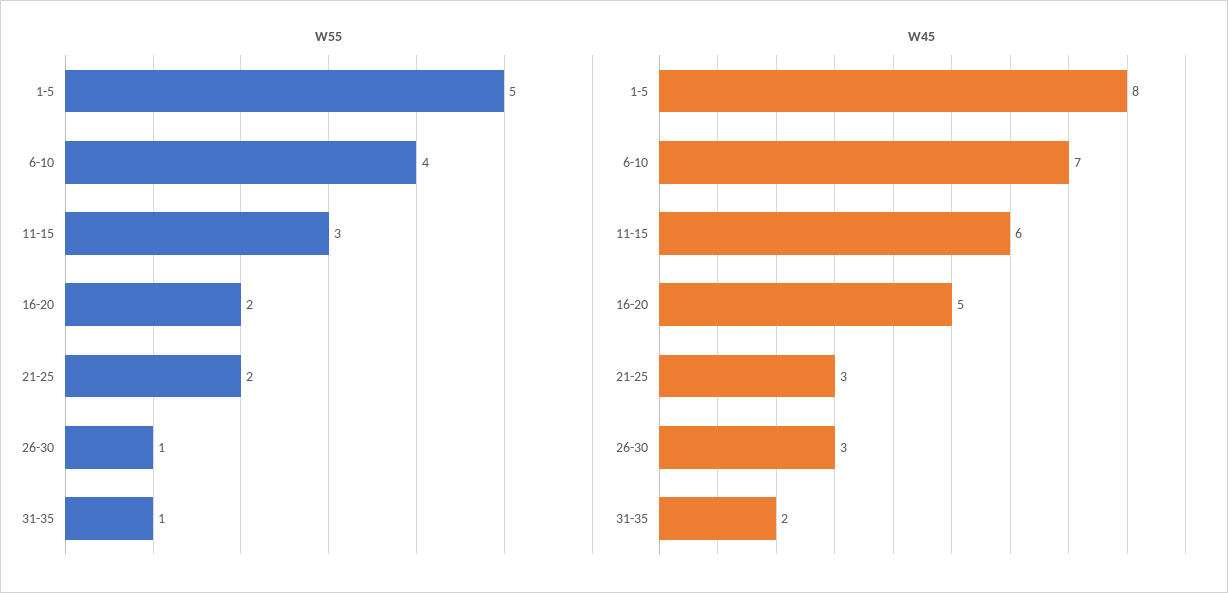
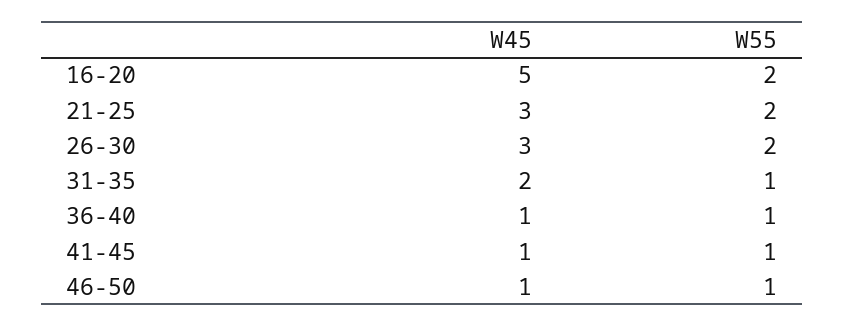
W55, 1-5: 5 -> none
W55, 6-10: 4 -> none
W55, 11-15: 3 -> none
W55, 26-30: 1 -> 2
W45, 1-5: 8 -> none
W45, 6-10: 7 -> none
W45, 11-15: 6 -> none
W45, 36-40: none -> 1
W55, 36-40: none -> 1
W45, 41-45: none -> 1
W55, 41-45: none -> 1
W45, 46-50: none -> 1
W55, 46-50: none -> 1

